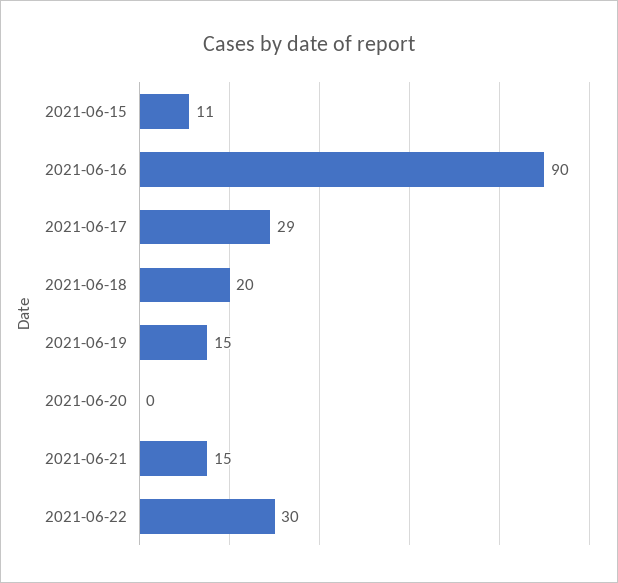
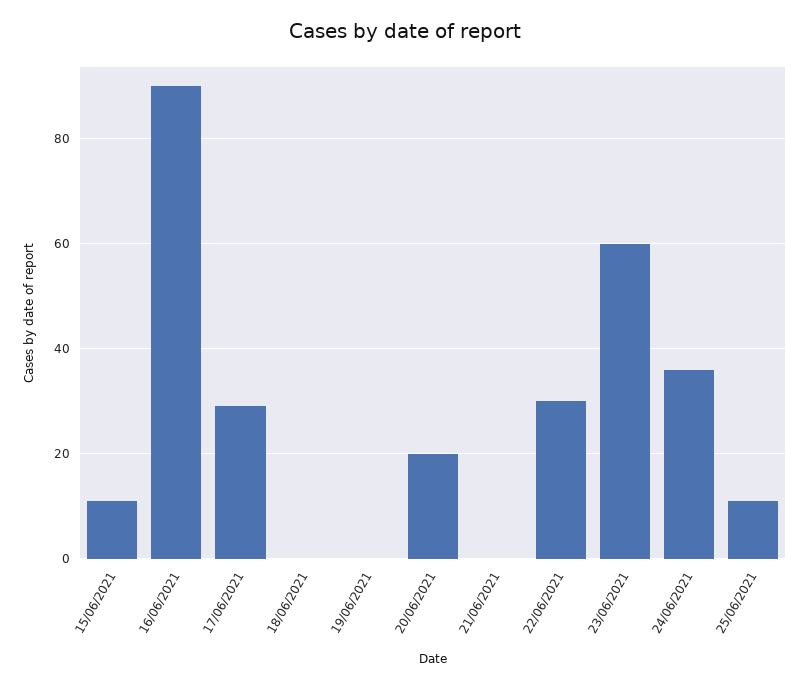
2021-06-18: 20 -> 0
2021-06-19: 15 -> 0
2021-06-20: 0 -> 20
2021-06-21: 15 -> 0
23/06/2021: none -> 60
24/06/2021: none -> 35
25/06/2021: none -> 10

